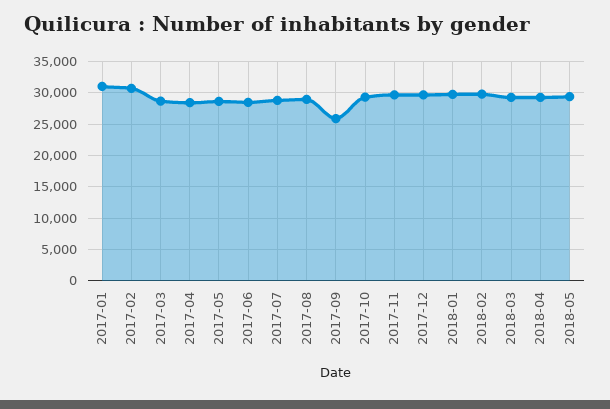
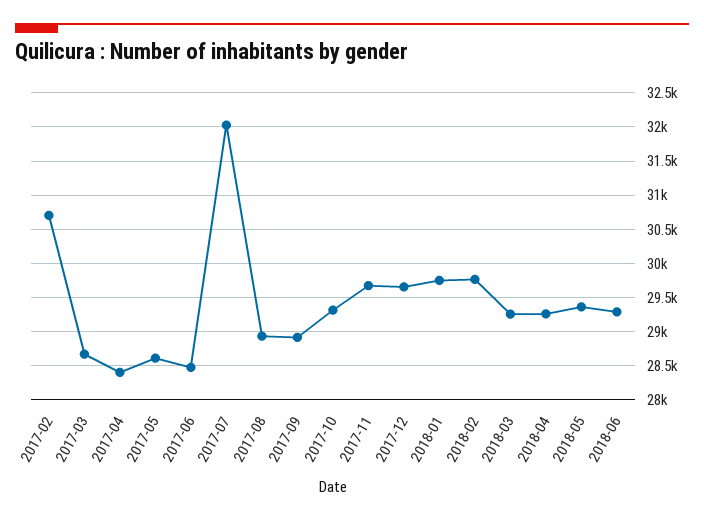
2017-01: 31000 -> none
2017-07: 29000 -> 32000
2017-09: 26000 -> 28900
2018-06: none -> 29300

